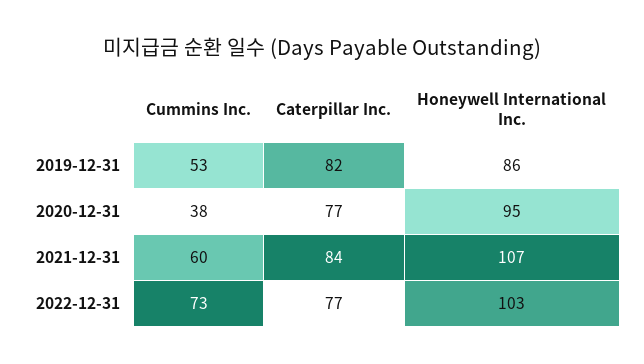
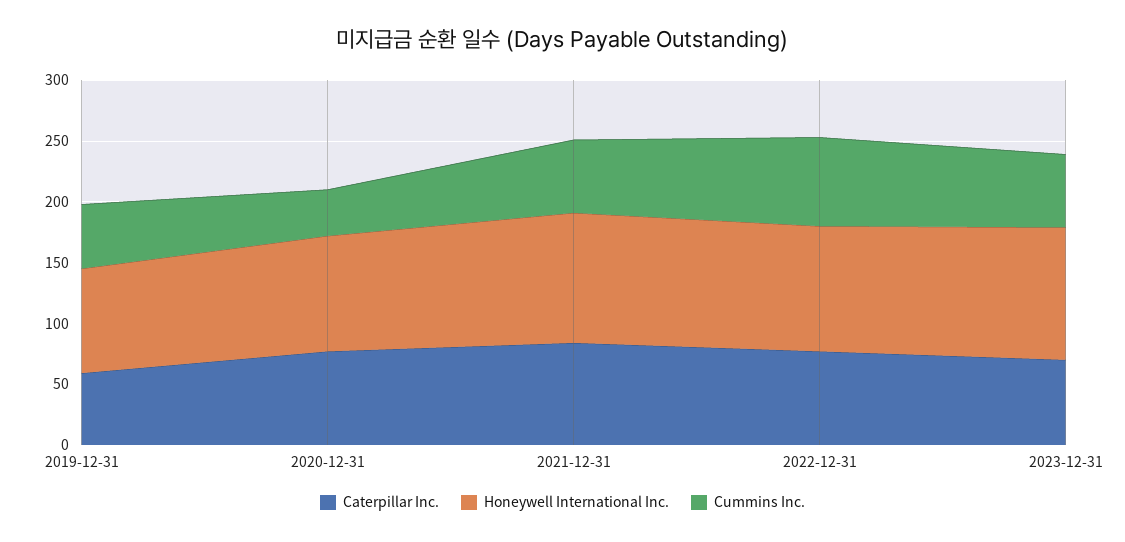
Caterpillar Inc., 2019-12-31: 82 -> 60
Caterpillar Inc., 2023-12-31: none -> 70
Honeywell International Inc., 2023-12-31: none -> 110
Cummins Inc., 2023-12-31: none -> 60

